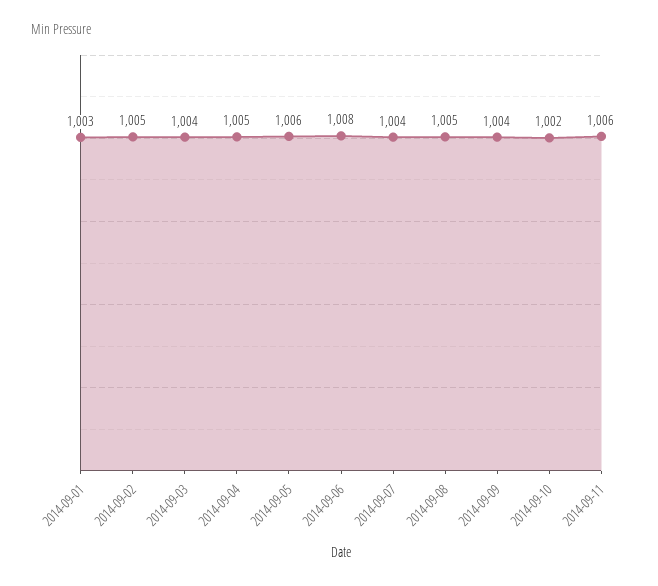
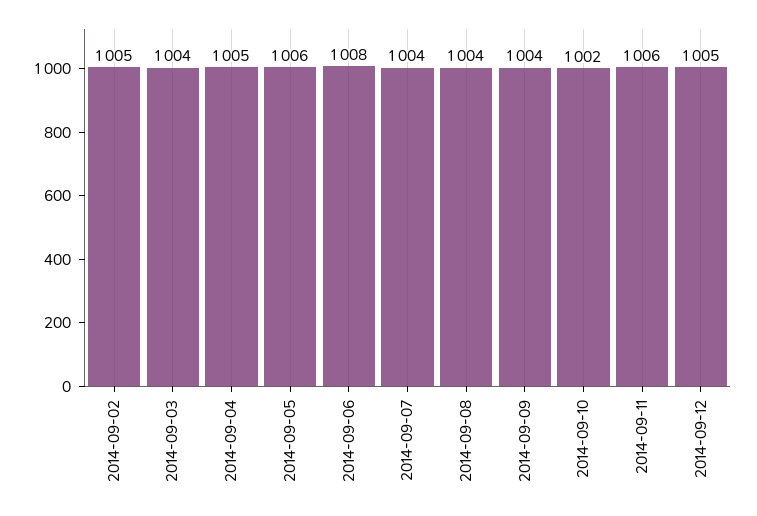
2014-09-01: 1003 -> none
2014-09-08: 1005 -> 1004
2014-09-12: none -> 1005

